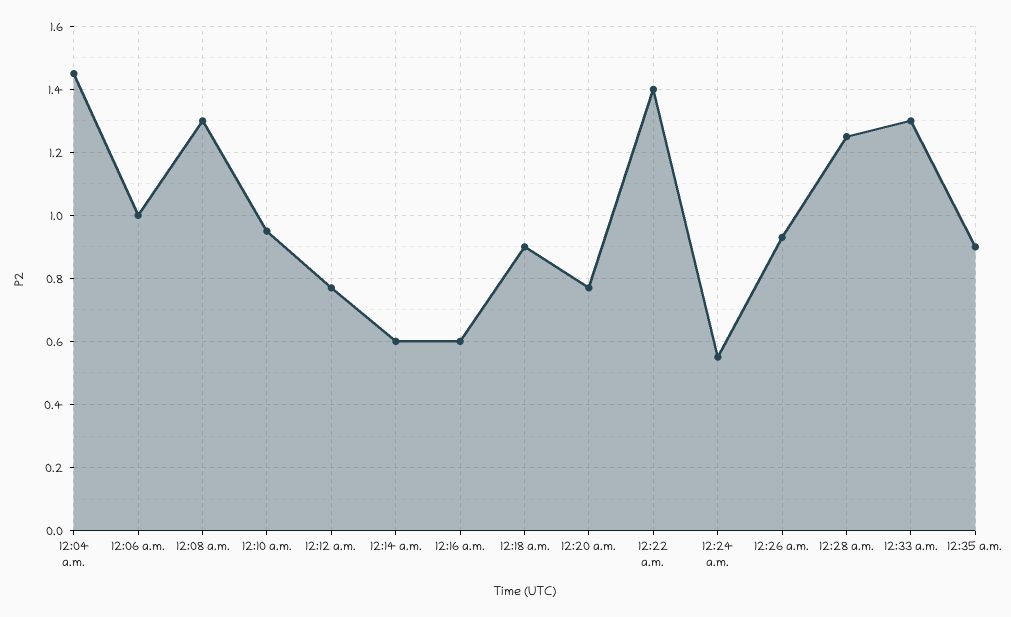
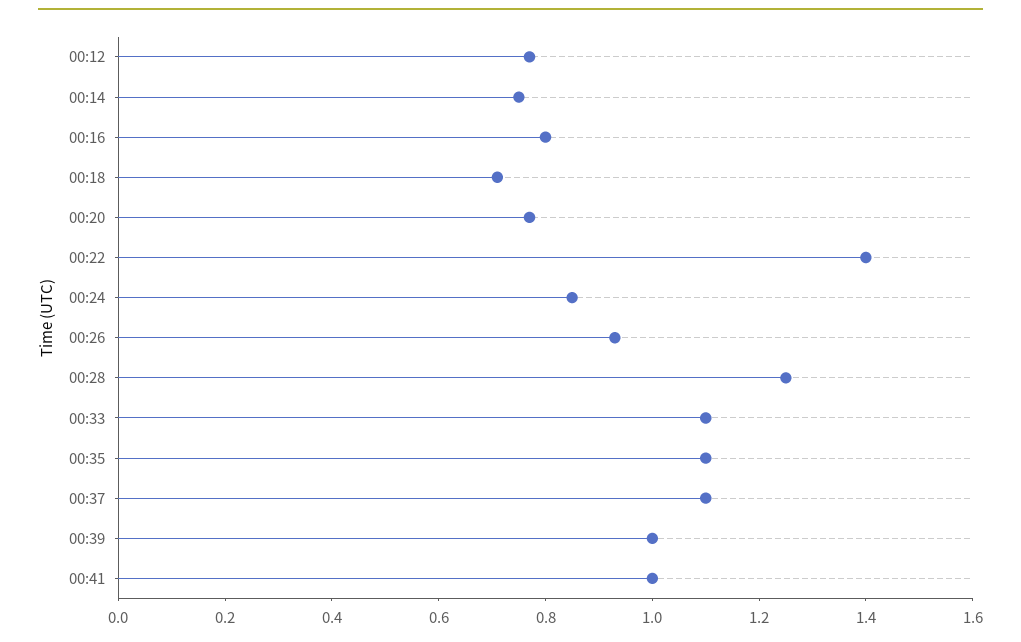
12:04 a.m.: 1.45 -> none
12:06 a.m.: 1 -> none
12:08 a.m.: 1.3 -> none
12:10 a.m.: 0.95 -> none
12:14 a.m.: 0.6 -> 0.75
12:16 a.m.: 0.6 -> 0.8
12:18 a.m.: 0.9 -> 0.7
12:24 a.m.: 0.55 -> 0.85
12:33 a.m.: 1.3 -> 1.1
12:35 a.m.: 0.9 -> 1.1
00:37: none -> 1.1
00:39: none -> 1
00:41: none -> 1

